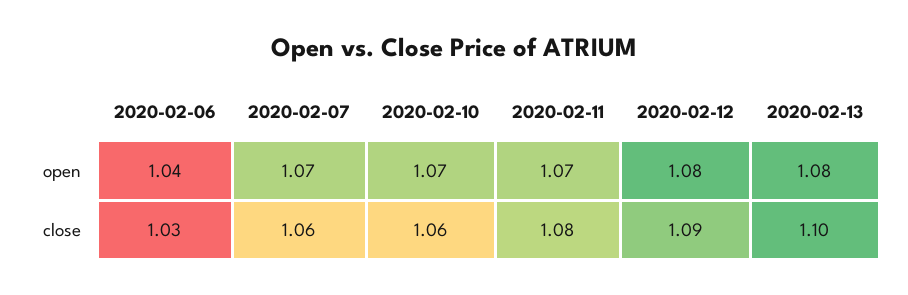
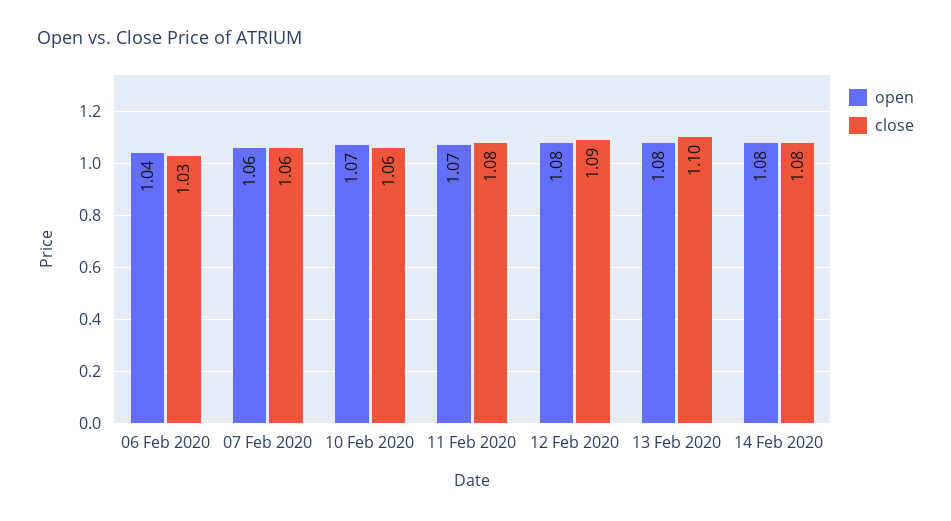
open, 2020-02-07: 1.07 -> 1.06
open, 14 Feb 2020: none -> 1.08
close, 14 Feb 2020: none -> 1.08

